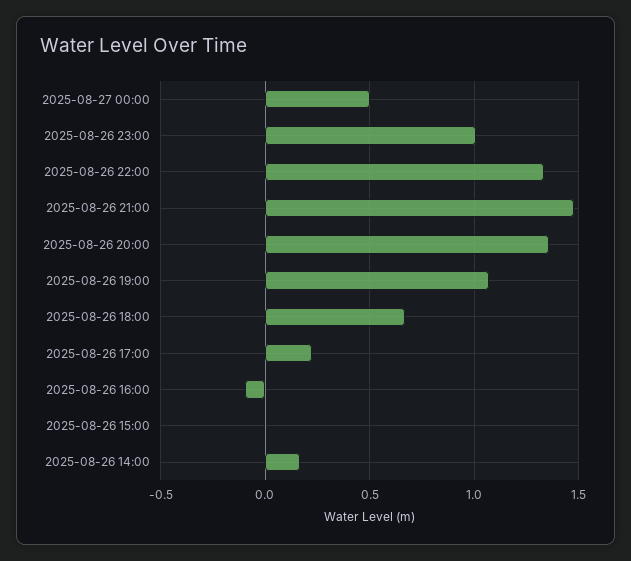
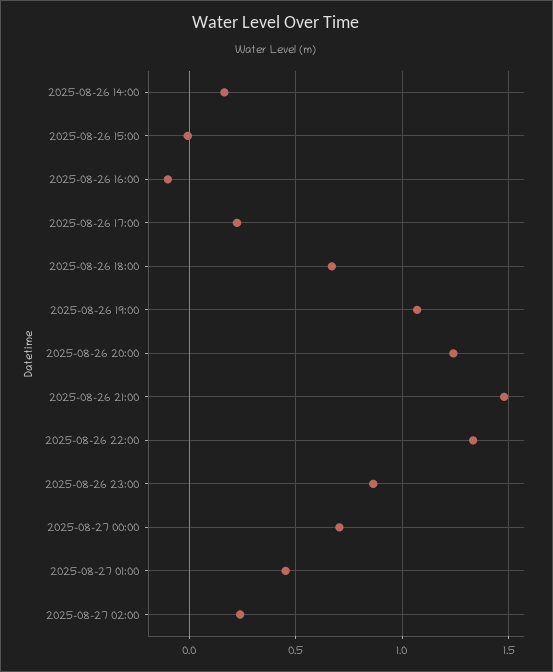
2025-08-27 00:00: 0.5 -> 0.7
2025-08-26 23:00: 1 -> 0.85
2025-08-26 20:00: 1.35 -> 1.25
2025-08-27 01:00: none -> 0.45
2025-08-27 02:00: none -> 0.25

